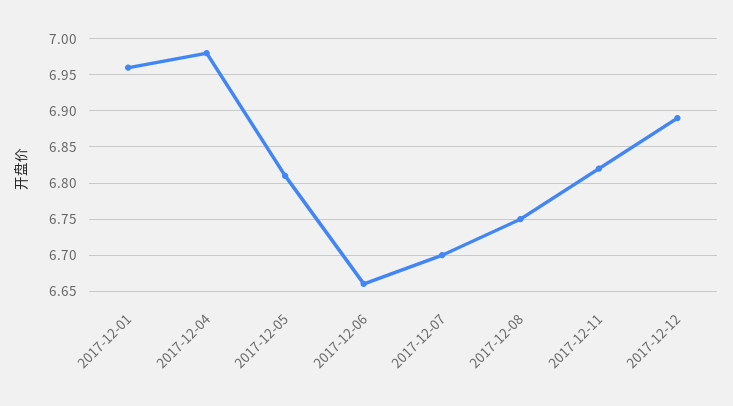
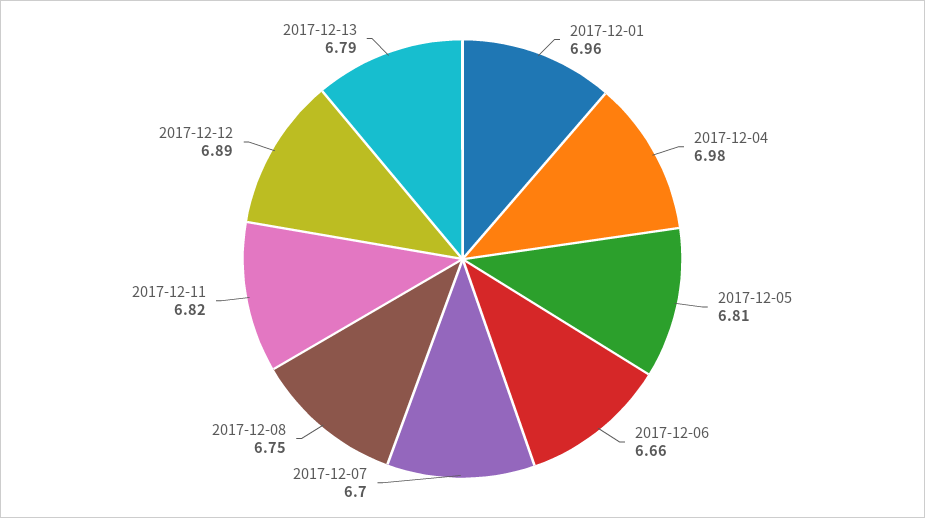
2017-12-13: none -> 6.79

